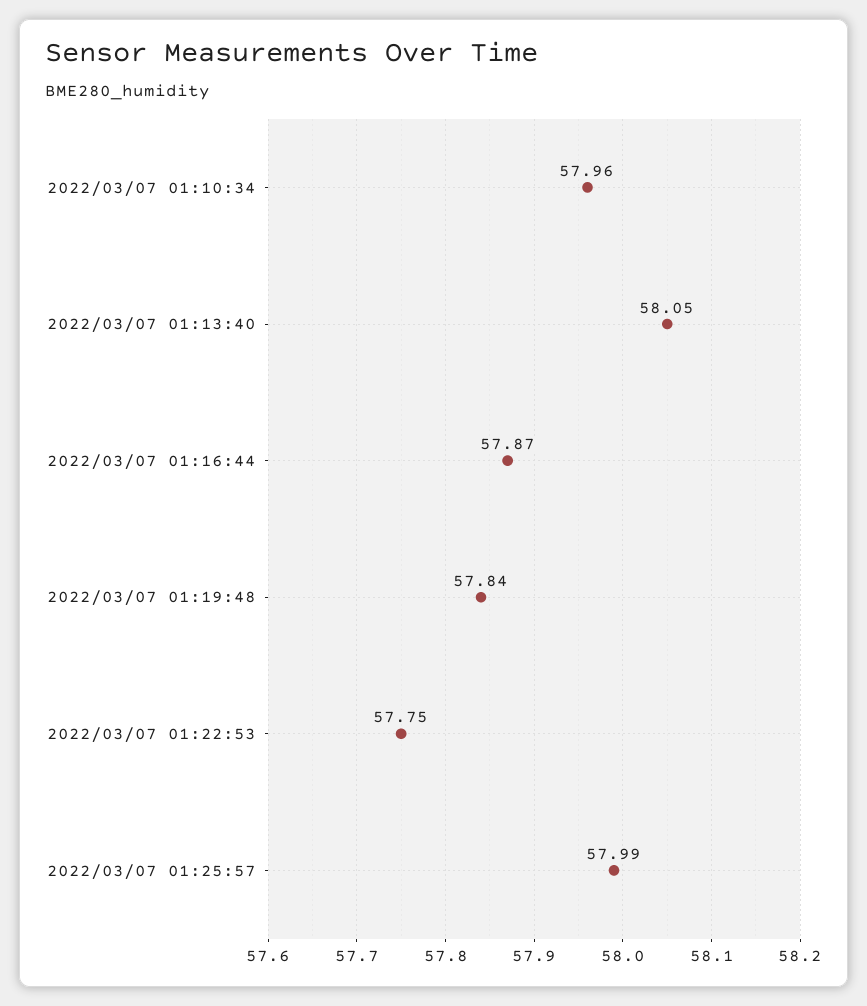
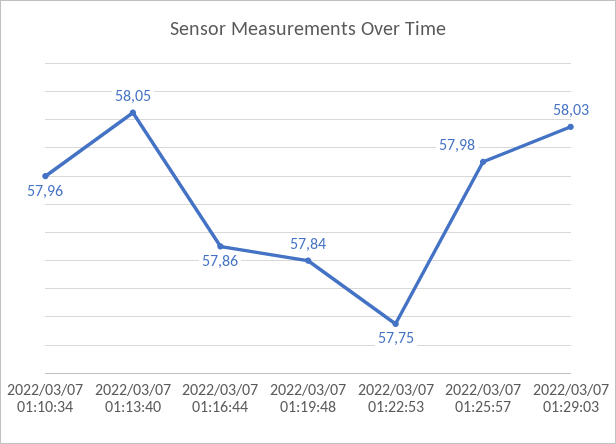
2022/03/07 01:16:44: 57.87 -> 57.86
2022/03/07 01:25:57: 57.99 -> 57.98
2022/03/07 01:29:03: none -> 58.03

